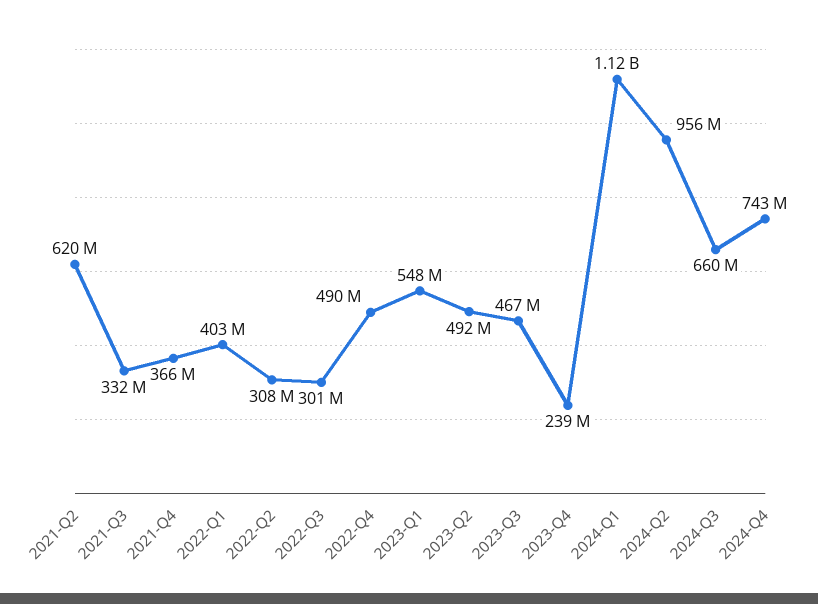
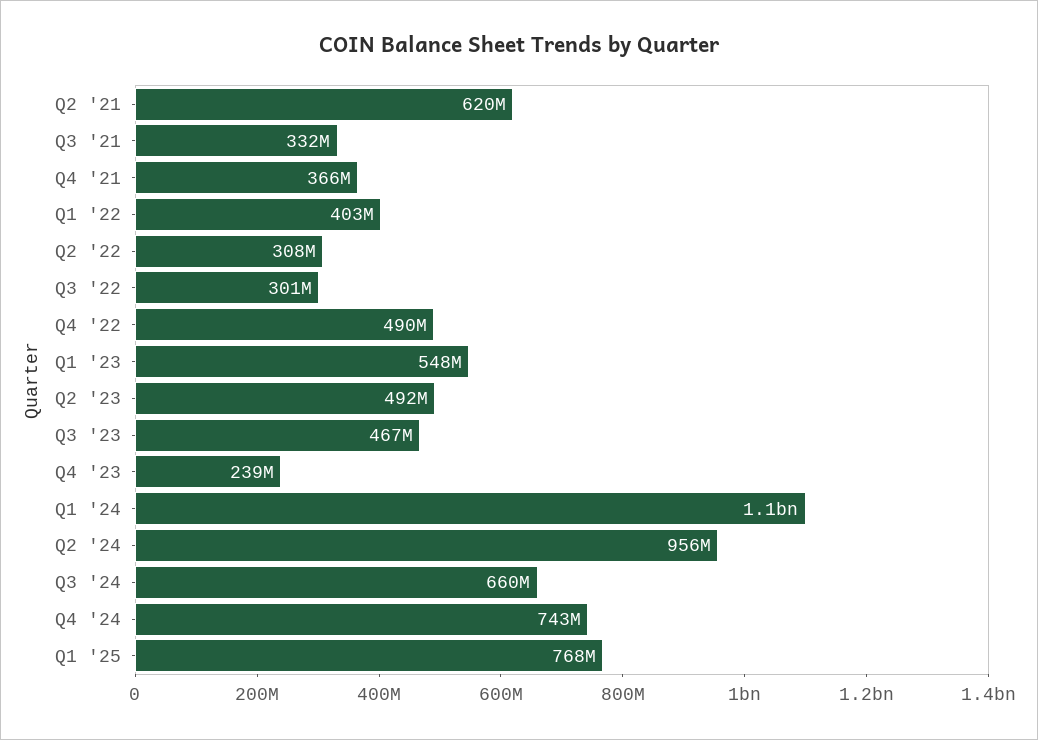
Q1 '25: none -> 768000000

